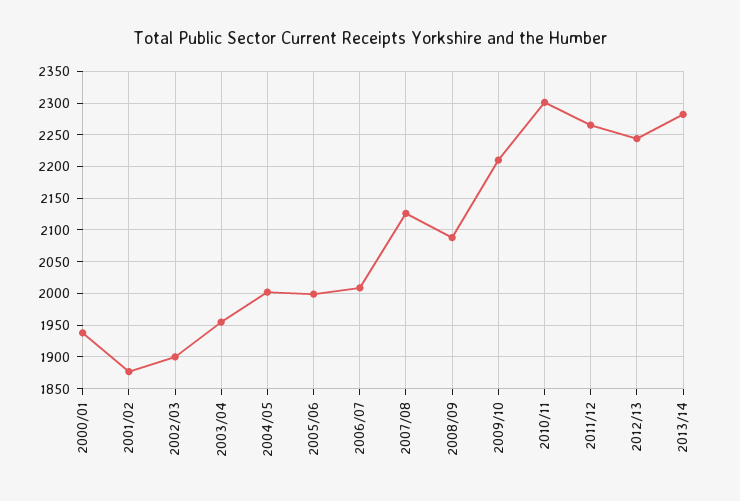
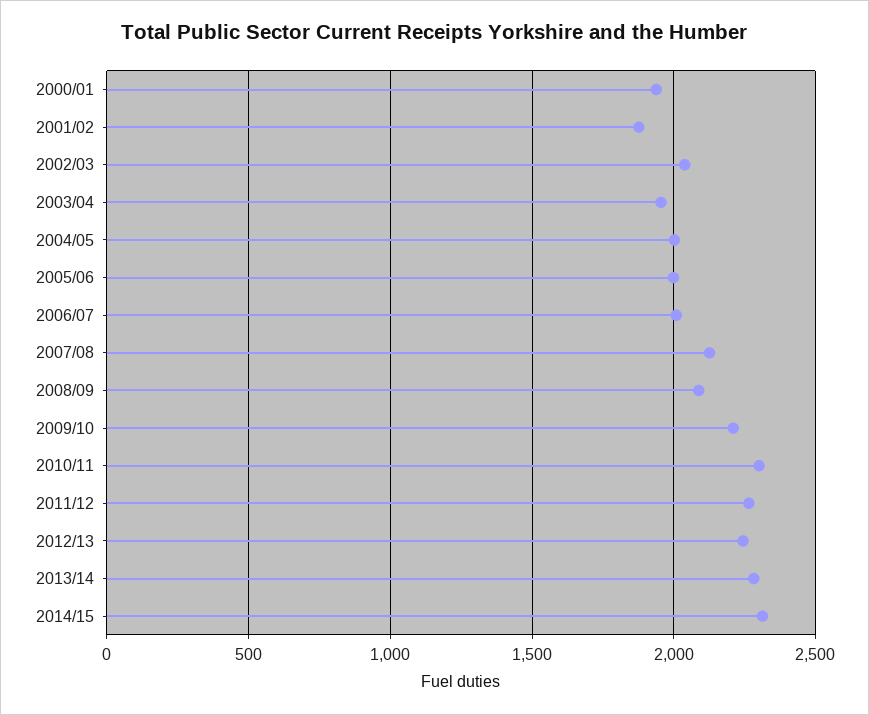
2002/03: 1900 -> 2050
2014/15: none -> 2300

